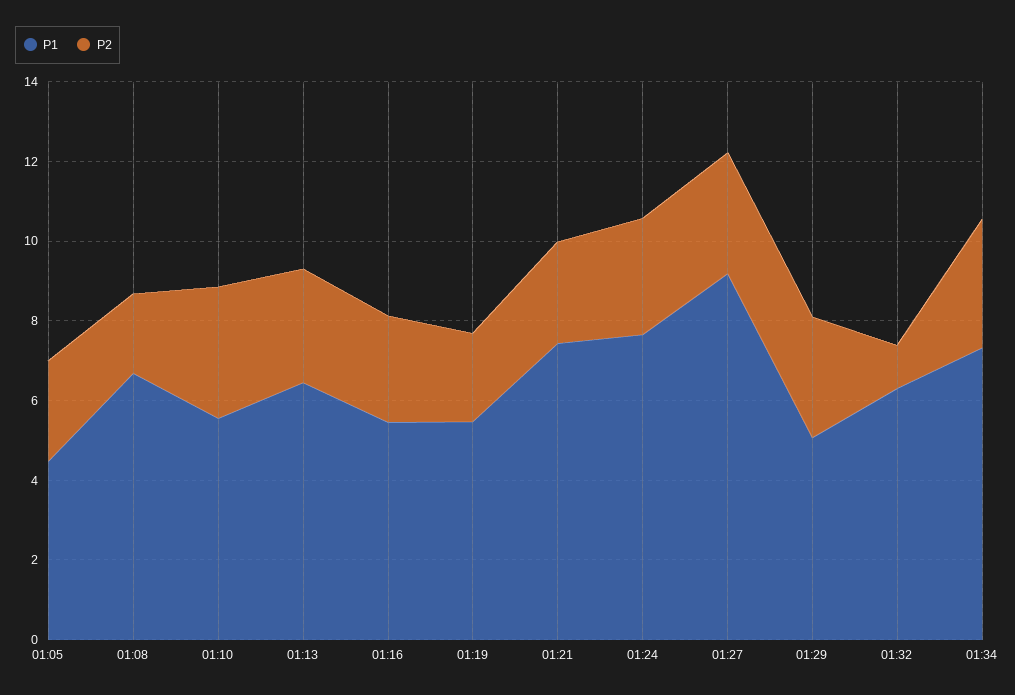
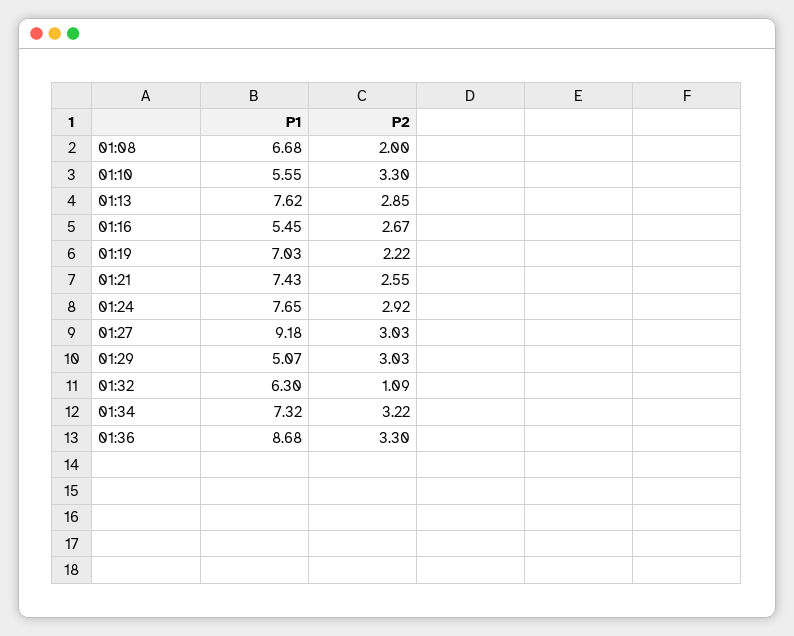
P1, 01:05: 4.5 -> none
P2, 01:05: 2.5 -> none
P1, 01:13: 6.5 -> 7.62
P1, 01:19: 5.5 -> 7.03
P1, 01:36: none -> 8.68
P2, 01:36: none -> 3.3

